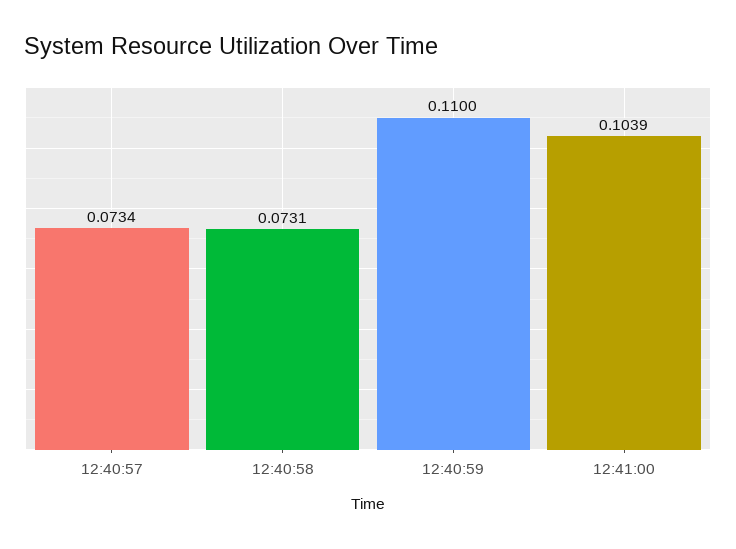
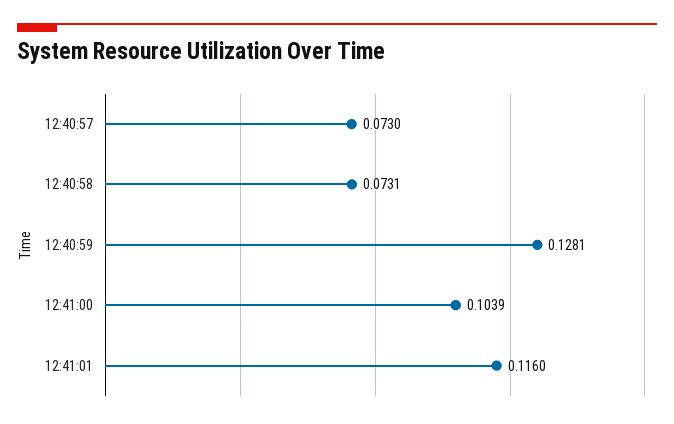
12:40:57: 0.0734 -> 0.073
12:40:59: 0.11 -> 0.1281
12:41:01: none -> 0.116

